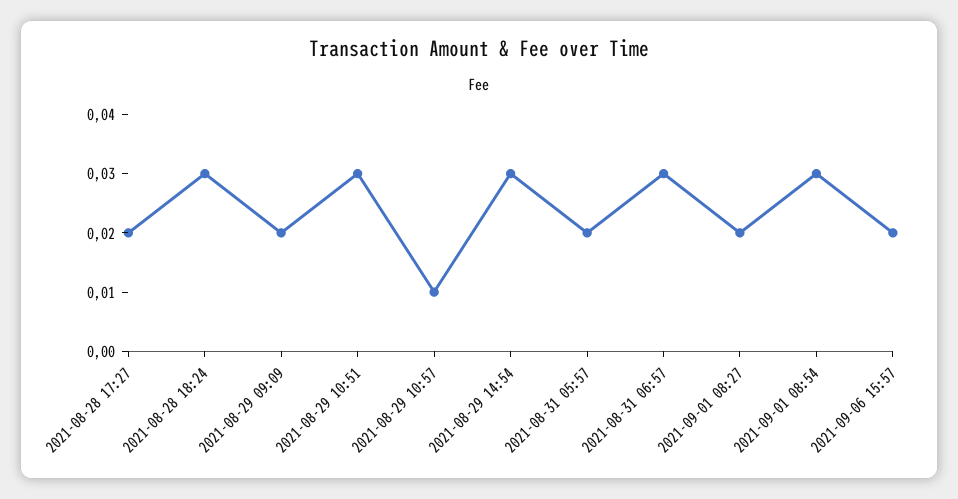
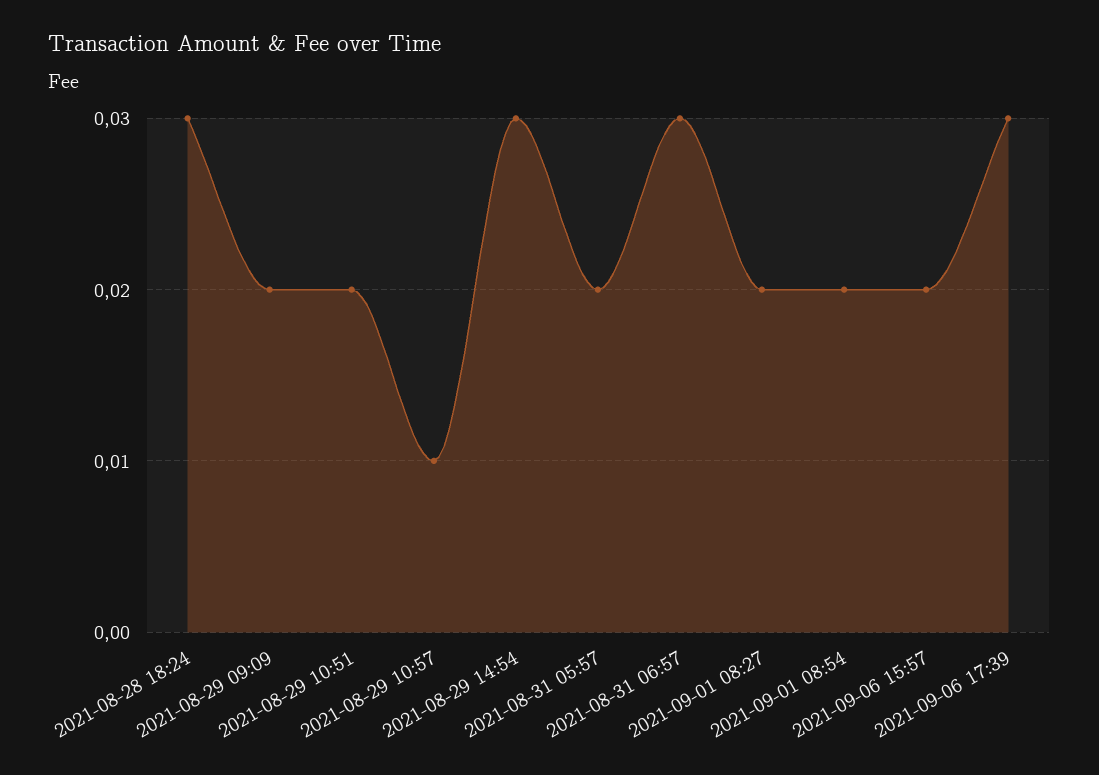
2021-08-28 17:27: 0.02 -> none
2021-08-29 10:51: 0.03 -> 0.02
2021-09-01 08:54: 0.03 -> 0.02
2021-09-06 17:39: none -> 0.03

